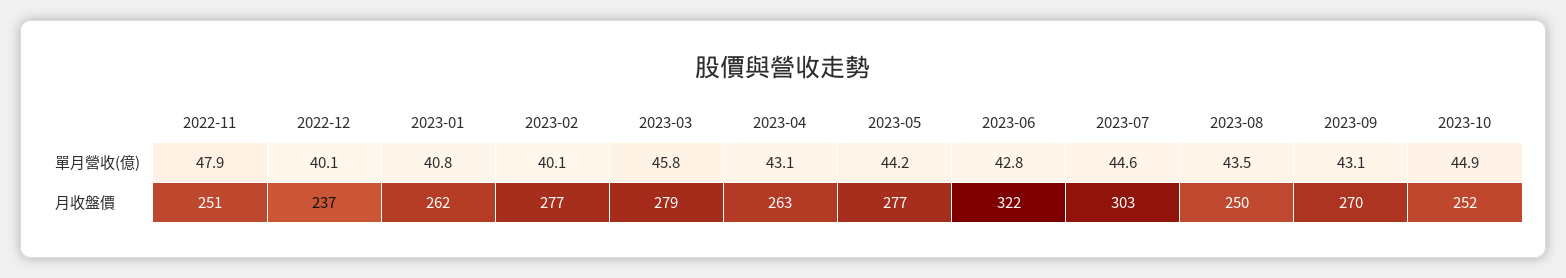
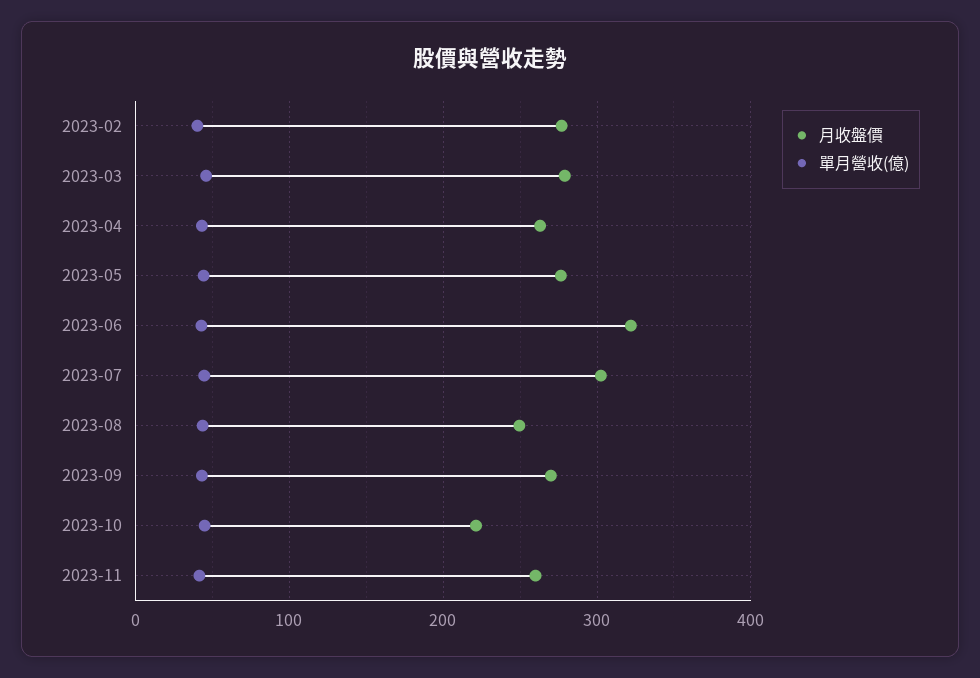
單月營收(億), 2022-11: 47.9 -> none
單月營收(億), 2022-12: 40.1 -> none
單月營收(億), 2023-01: 40.8 -> none
月收盤價, 2022-11: 251 -> none
月收盤價, 2022-12: 237 -> none
月收盤價, 2023-01: 262 -> none
月收盤價, 2023-10: 252 -> 220
月收盤價, 2023-11: none -> 260
單月營收(億), 2023-11: none -> 40

